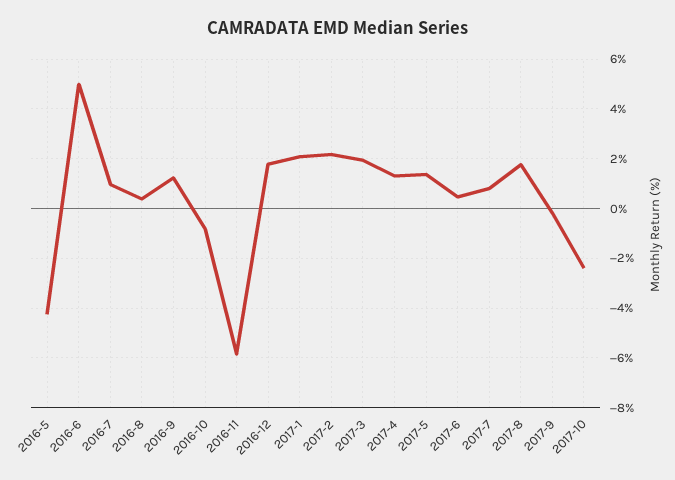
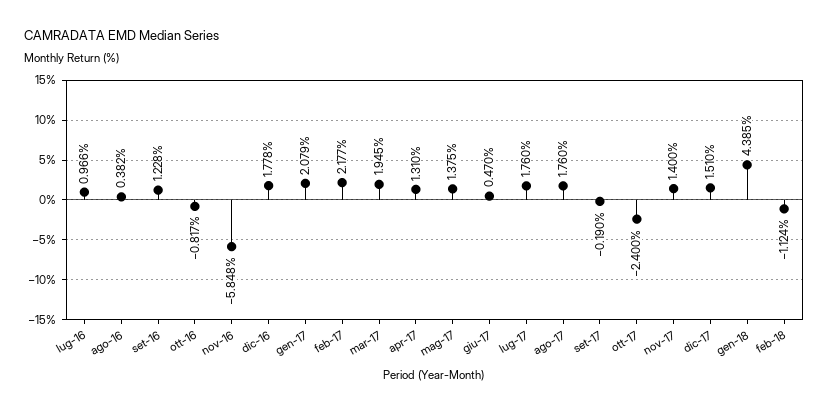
2016-5: -4.25 -> none
2016-6: 5 -> none
2017-7: 0.75 -> 1.76
nov-17: none -> 1.4
dic-17: none -> 1.51
gen-18: none -> 4.385
feb-18: none -> -1.124

